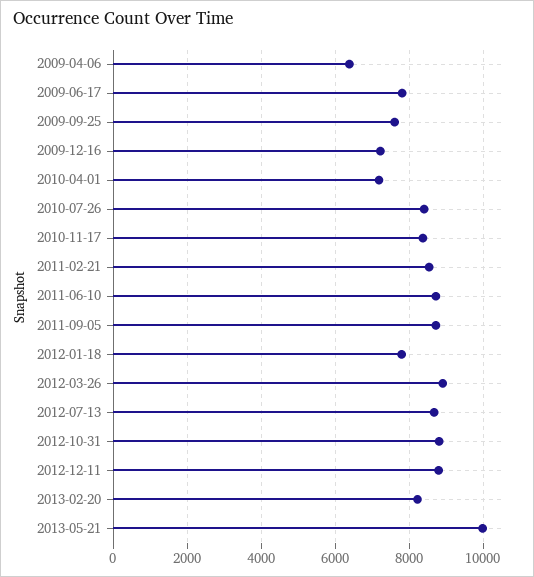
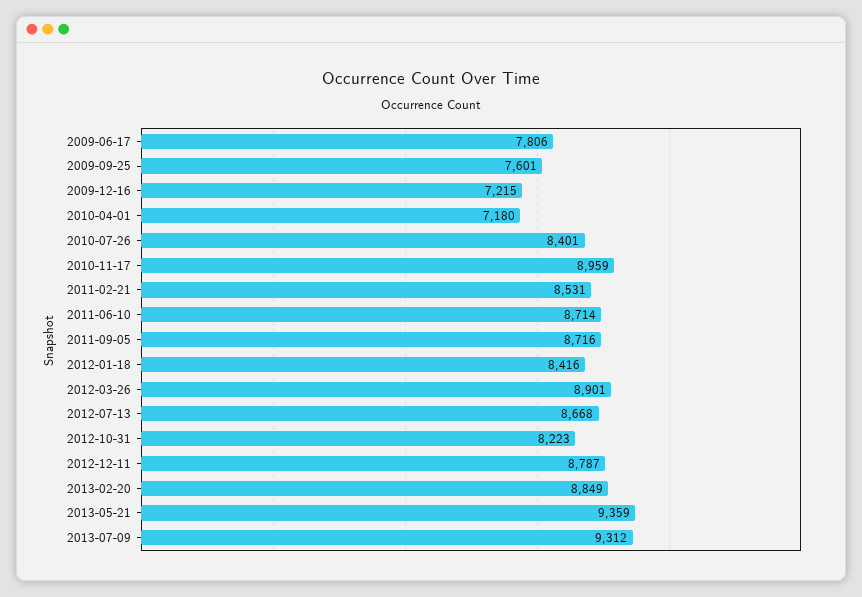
2009-04-06: 6400 -> none
2010-11-17: 8400 -> 8959
2012-01-18: 7800 -> 8416
2012-10-31: 8800 -> 8223
2013-02-20: 8200 -> 8849
2013-05-21: 10000 -> 9359
2013-07-09: none -> 9312

